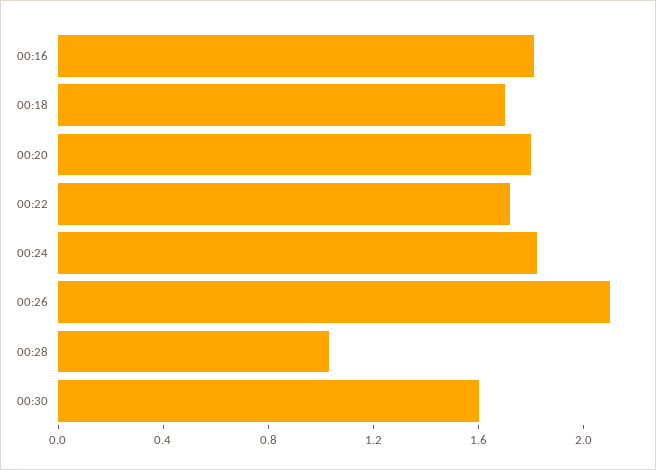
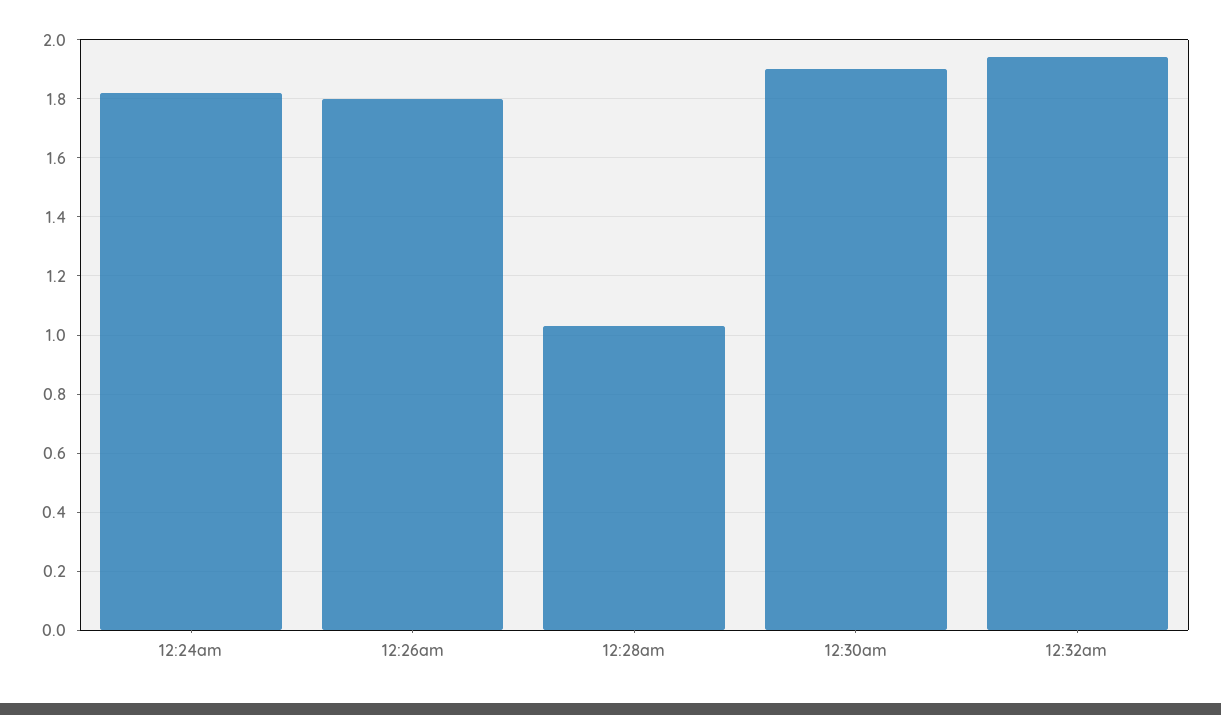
00:16: 1.8 -> none
00:18: 1.7 -> none
00:20: 1.8 -> none
00:22: 1.7 -> none
00:26: 2.1 -> 1.8
00:30: 1.6 -> 1.9
12:32am: none -> 1.95

